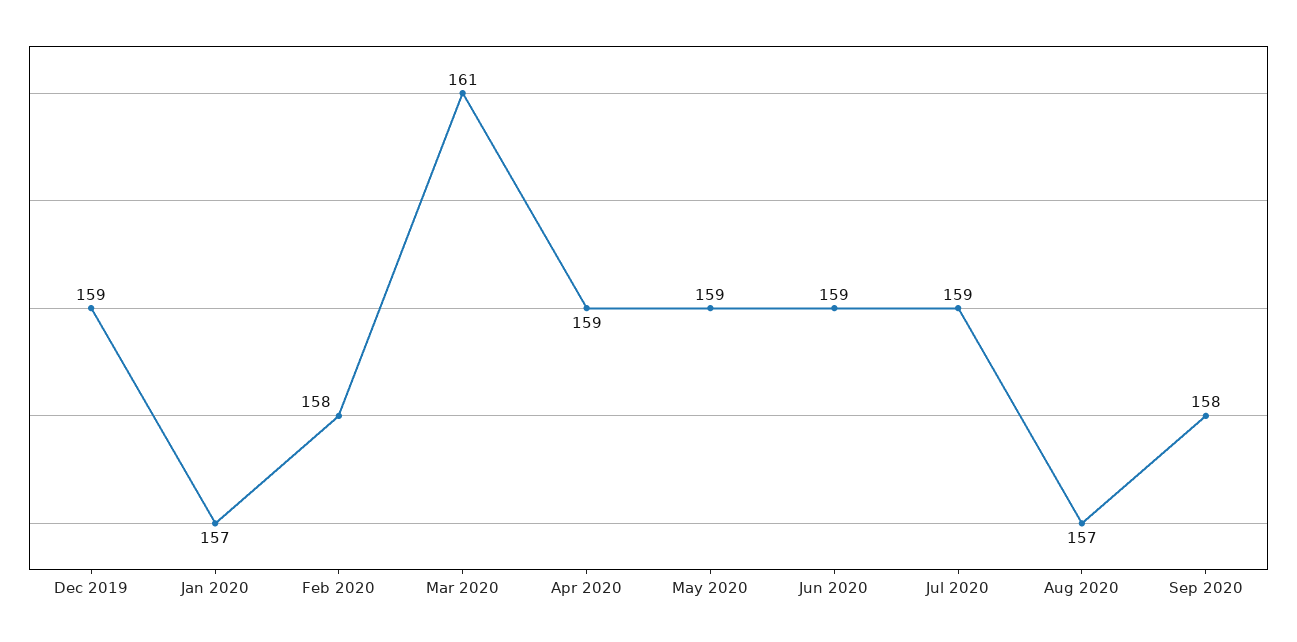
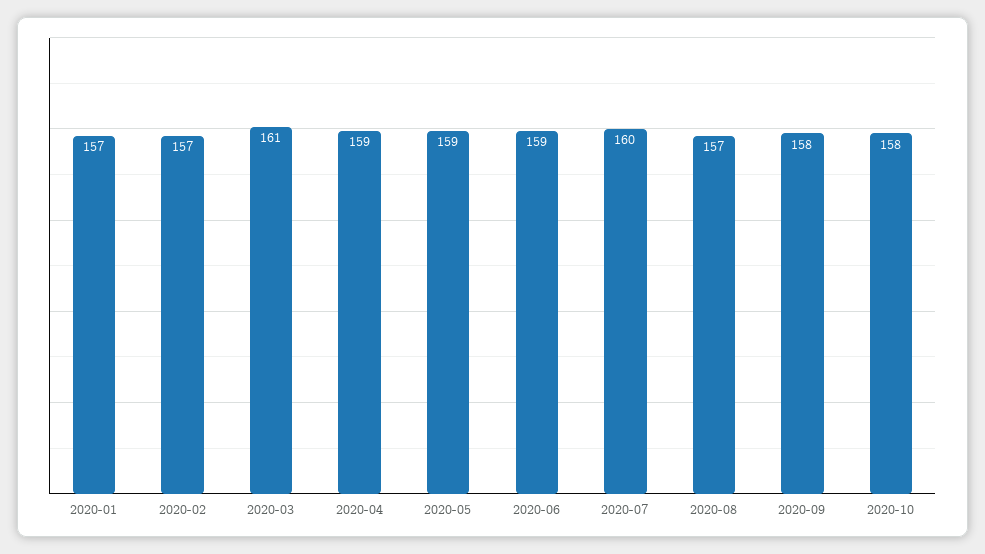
Dec 2019: 159 -> none
Feb 2020: 158 -> 157
Jul 2020: 159 -> 160
2020-10: none -> 158

